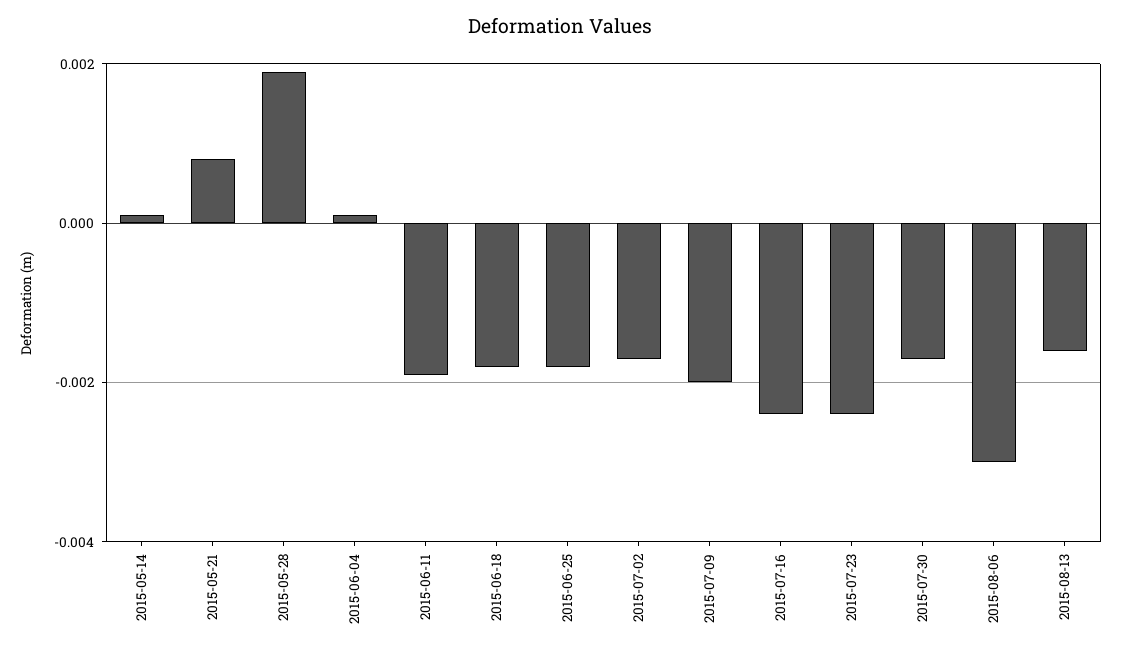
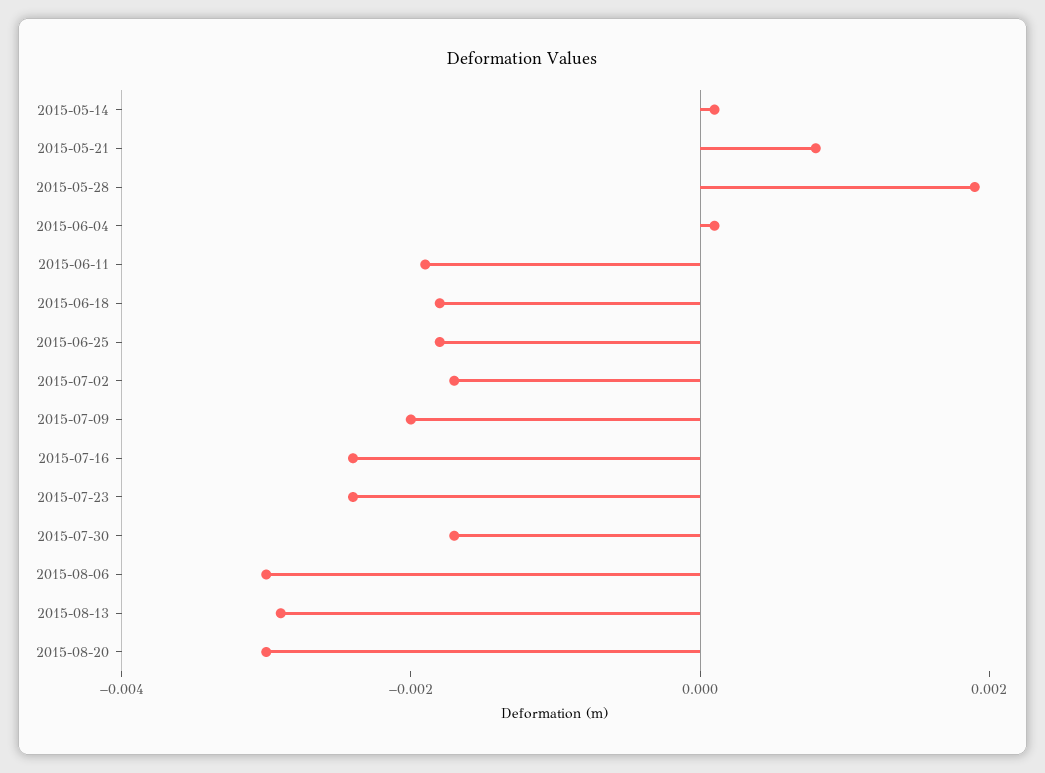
2015-08-13: -0.0015 -> -0.003
2015-08-20: none -> -0.003

